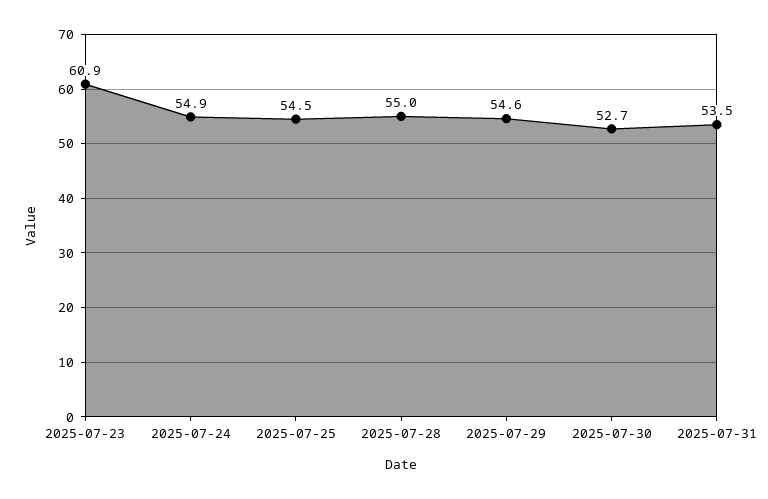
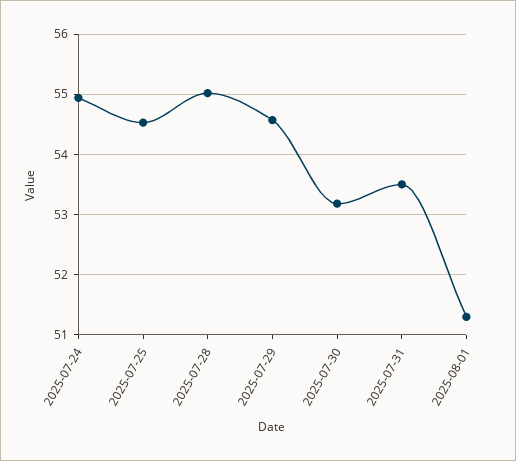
2025-07-23: 60.9 -> none
2025-07-30: 52.7 -> 53.2
2025-08-01: none -> 51.3

